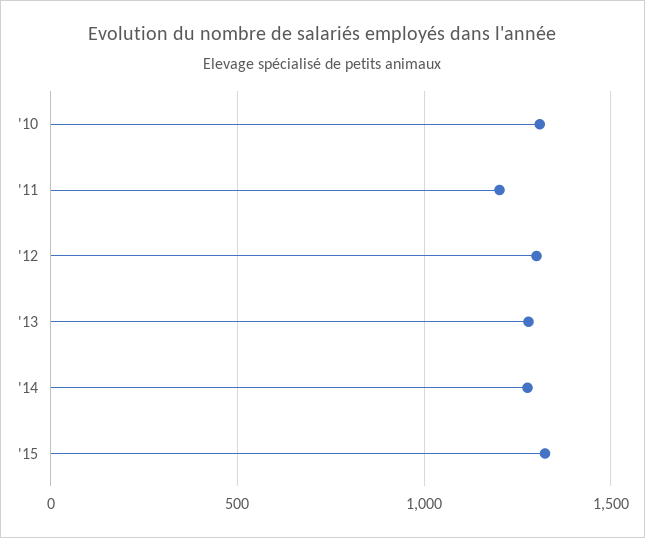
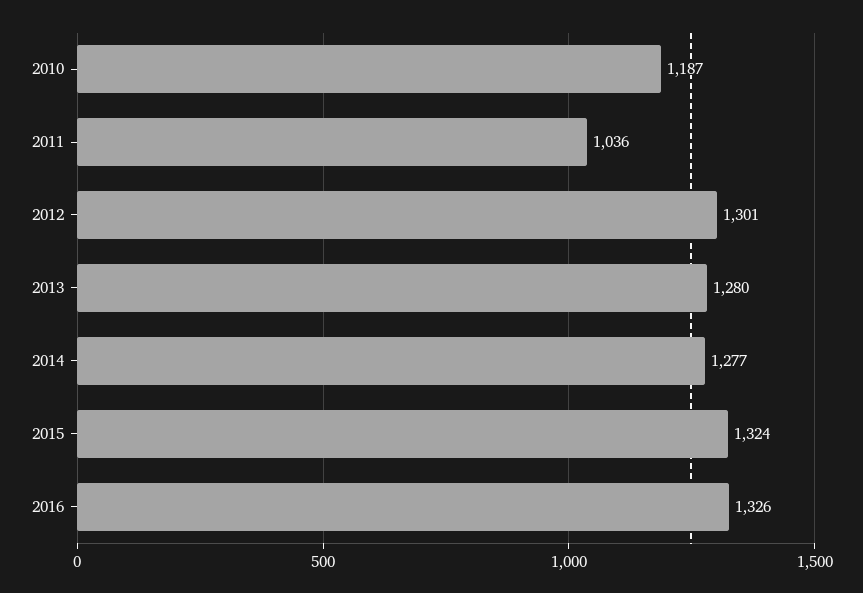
'10: 1300 -> 1187
'11: 1200 -> 1036
2016: none -> 1326

